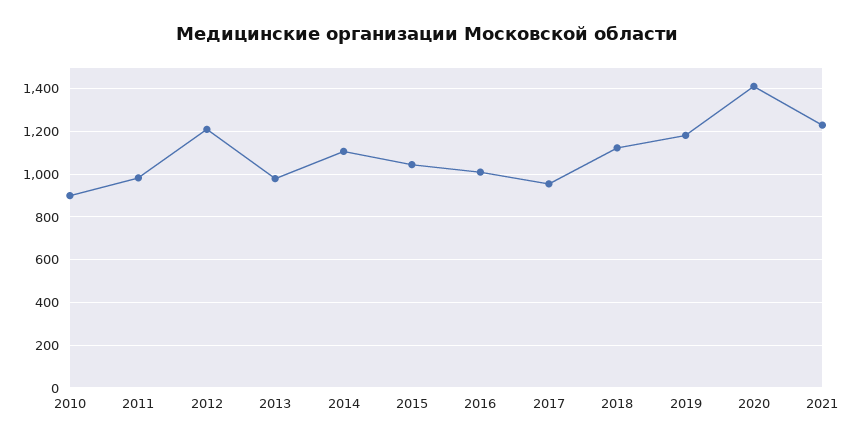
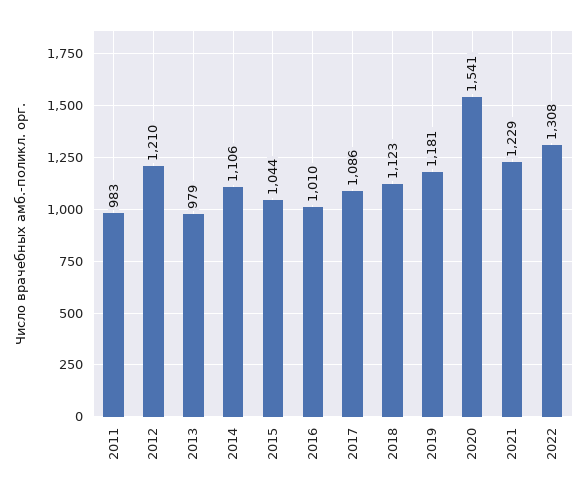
2010: 900 -> none
2017: 950 -> 1086
2020: 1400 -> 1541
2022: none -> 1308

